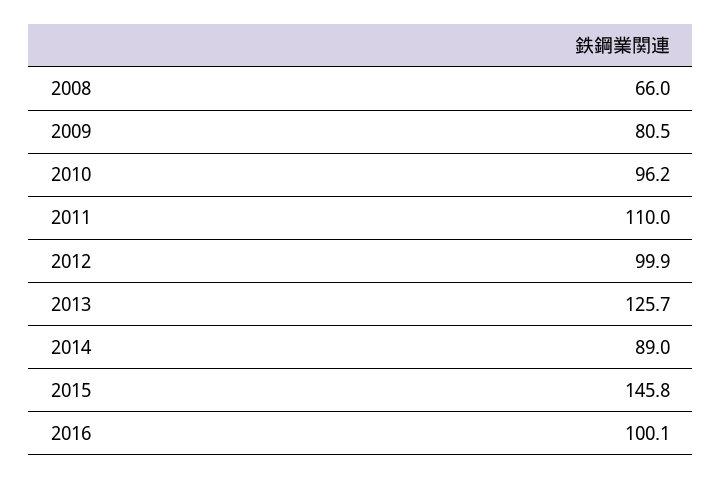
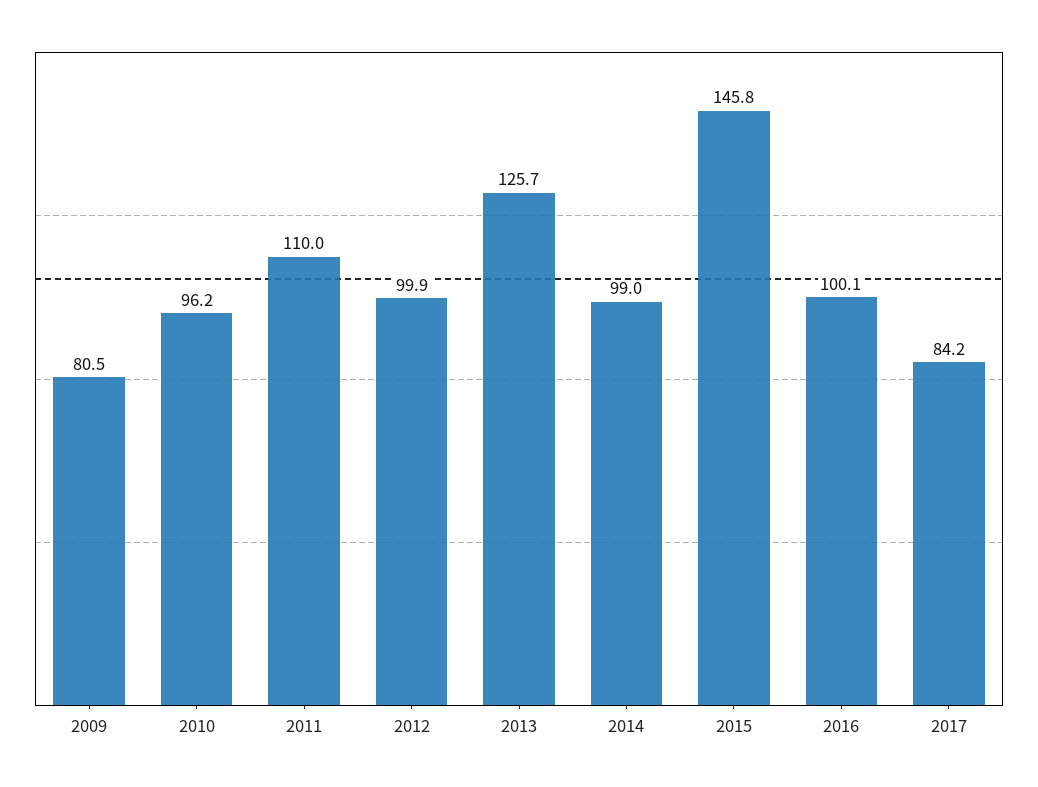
2008: 66 -> none
2014: 89 -> 99
2017: none -> 84.2

